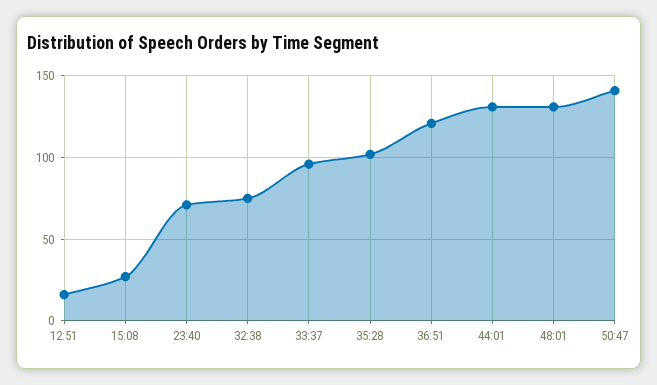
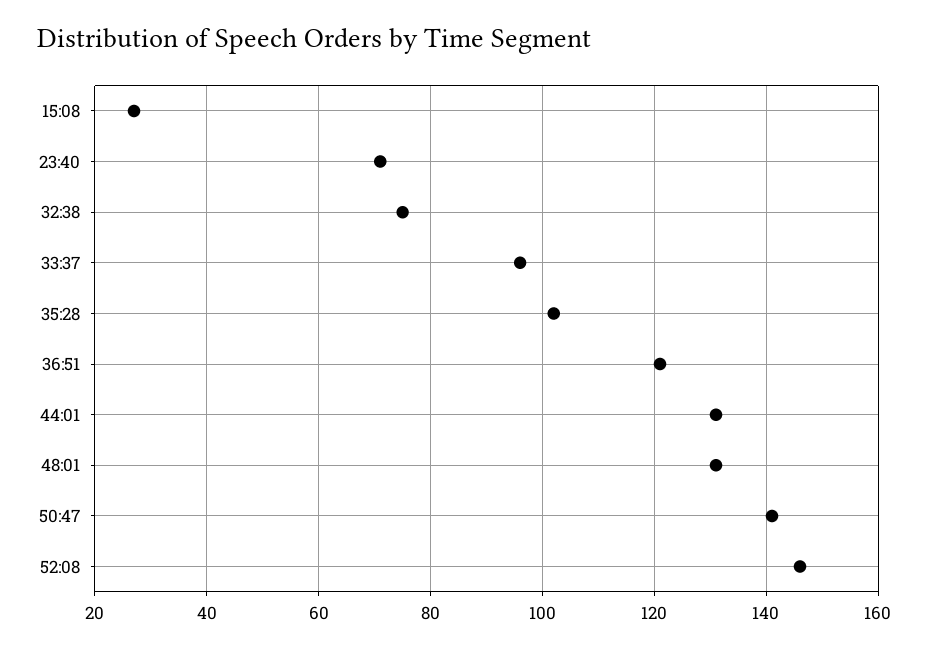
12:51: 15 -> none
52:08: none -> 145

